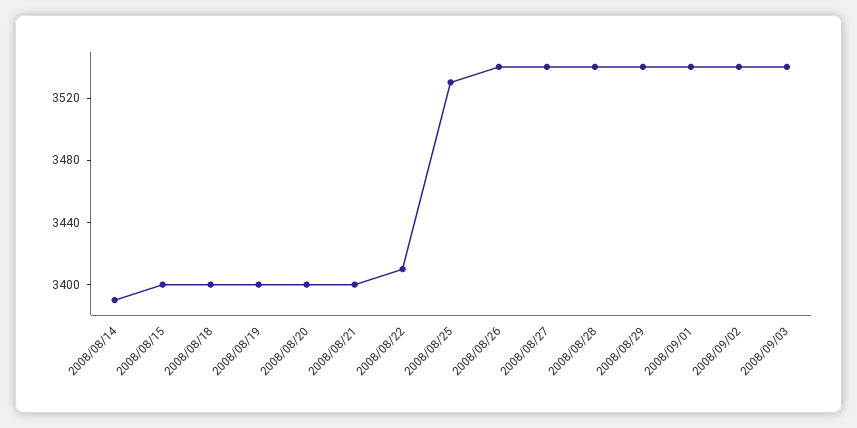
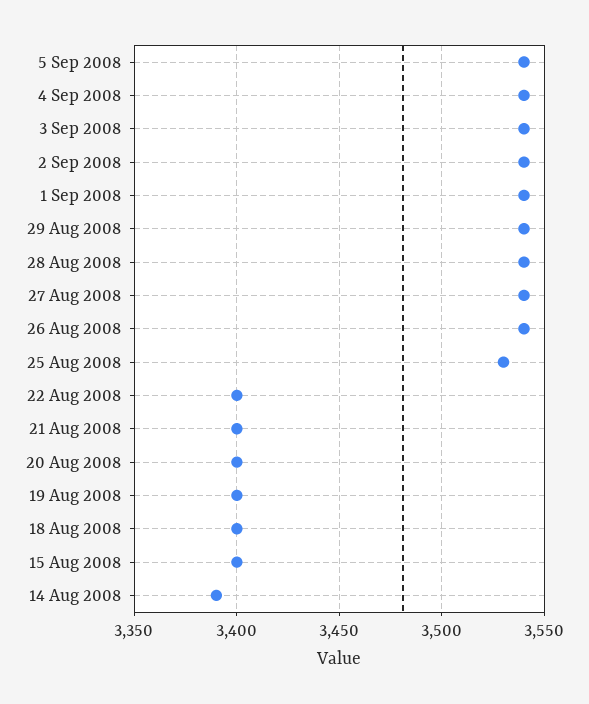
2008/08/22: 3410 -> 3400
5 Sep 2008: none -> 3540
4 Sep 2008: none -> 3540

